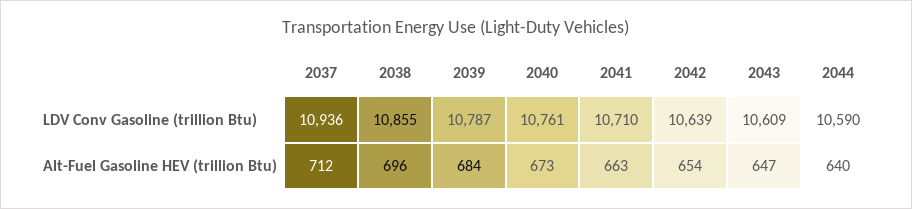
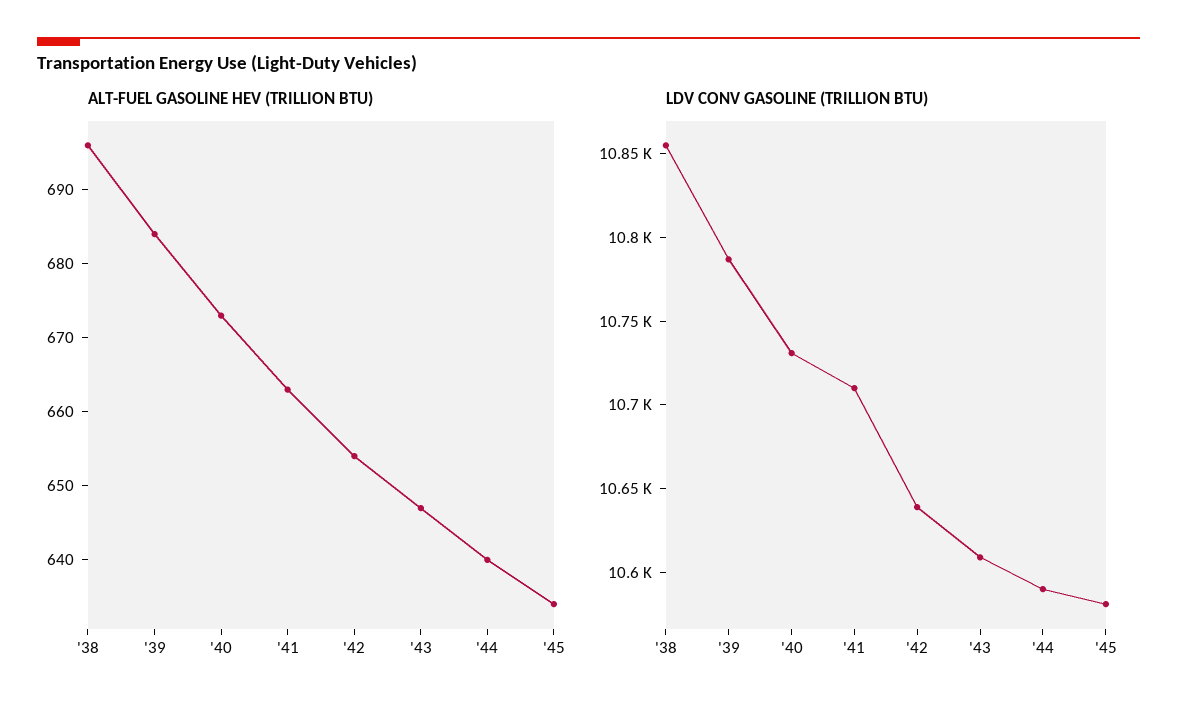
LDV Conv Gasoline (trillion Btu), 2037: 10936 -> none
LDV Conv Gasoline (trillion Btu), 2040: 10761 -> 10730
Alt-Fuel Gasoline HEV (trillion Btu), 2037: 712 -> none
Alt-Fuel Gasoline HEV (trillion Btu), '45: none -> 635
LDV Conv Gasoline (trillion Btu), '45: none -> 10580

